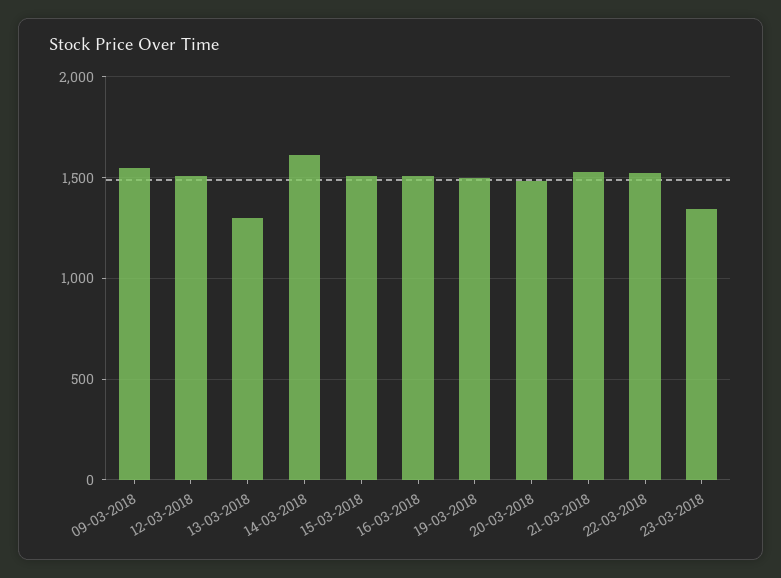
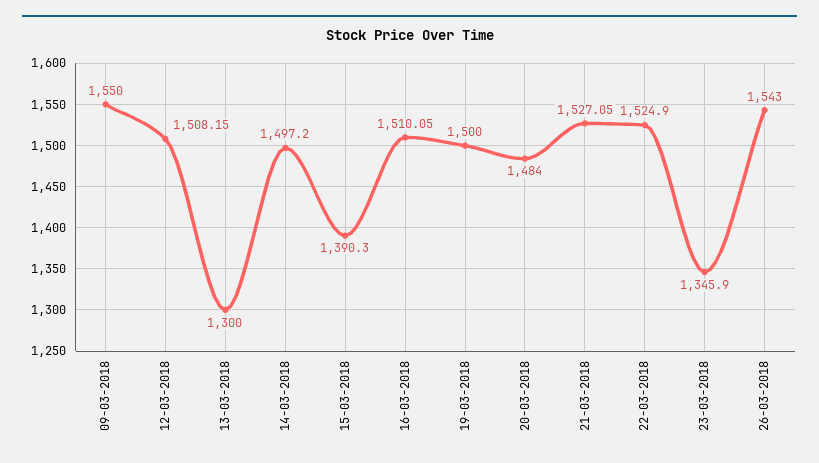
14-03-2018: 1600 -> 1497.2
15-03-2018: 1500 -> 1390.3
26-03-2018: none -> 1543

